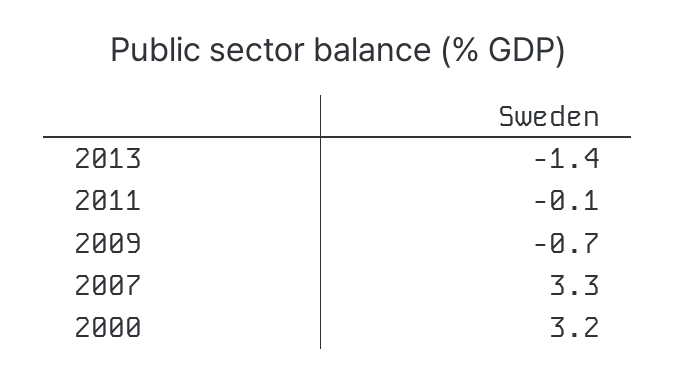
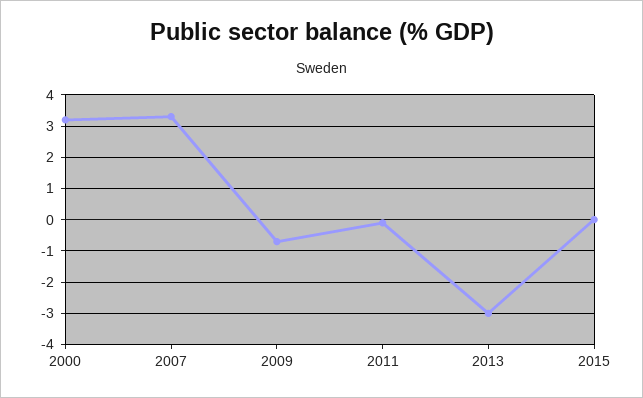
2013: -1.4 -> -3
2015: none -> 0

